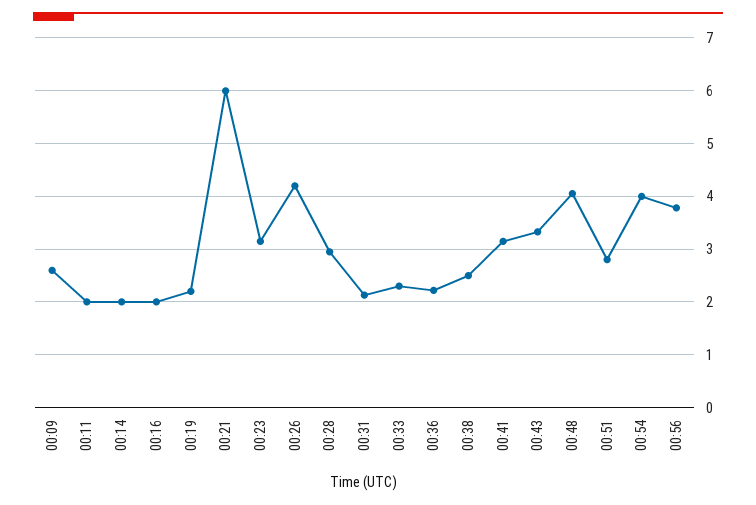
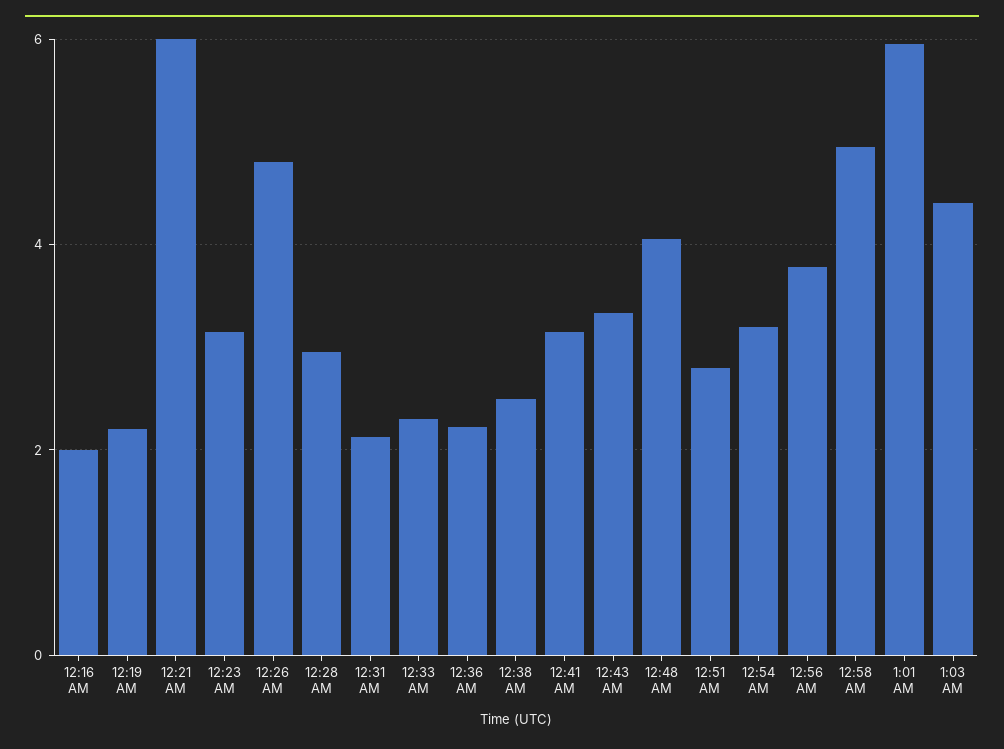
00:09: 2.6 -> none
00:11: 2 -> none
00:14: 2 -> none
00:26: 4.2 -> 4.8
00:54: 4 -> 3.2
12:58 AM: none -> 5
1:01 AM: none -> 6
1:03 AM: none -> 4.4

